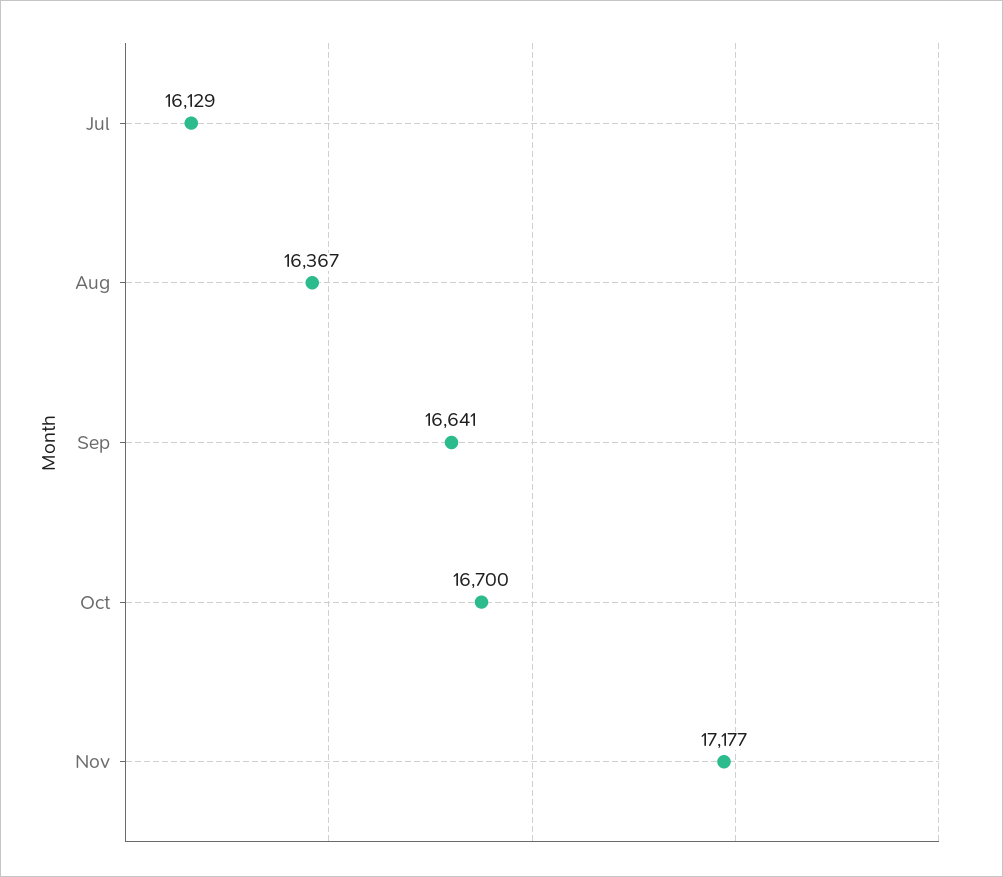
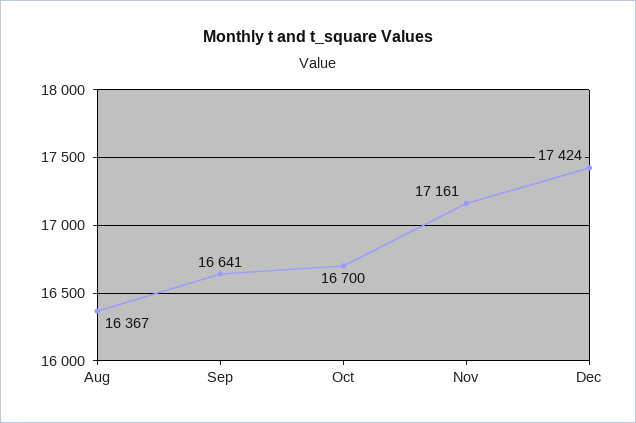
Jul: 16129 -> none
Nov: 17177 -> 17161
Dec: none -> 17424

